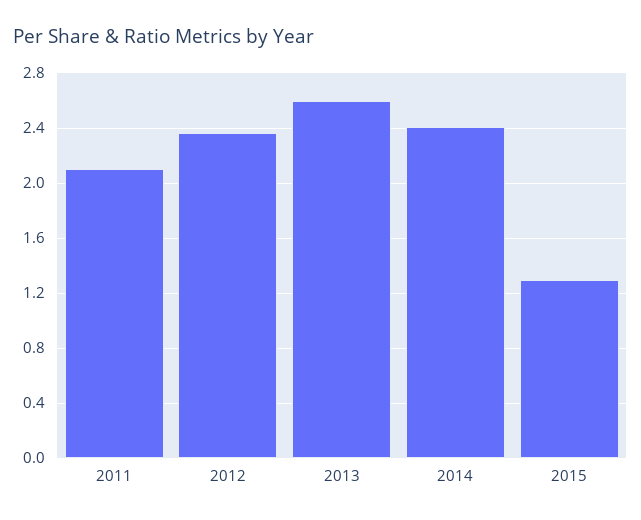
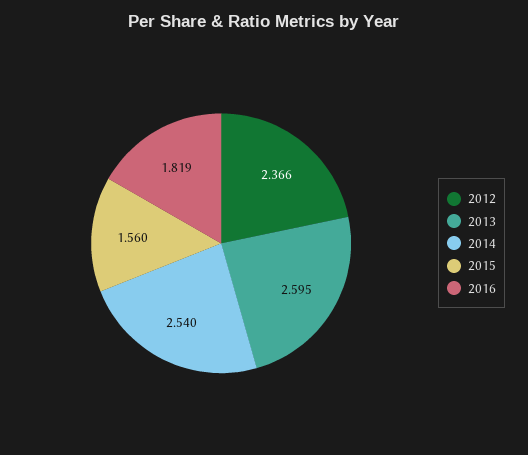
2011: 2.1 -> none
2014: 2.4 -> 2.54
2015: 1.3 -> 1.56
2016: none -> 1.819

